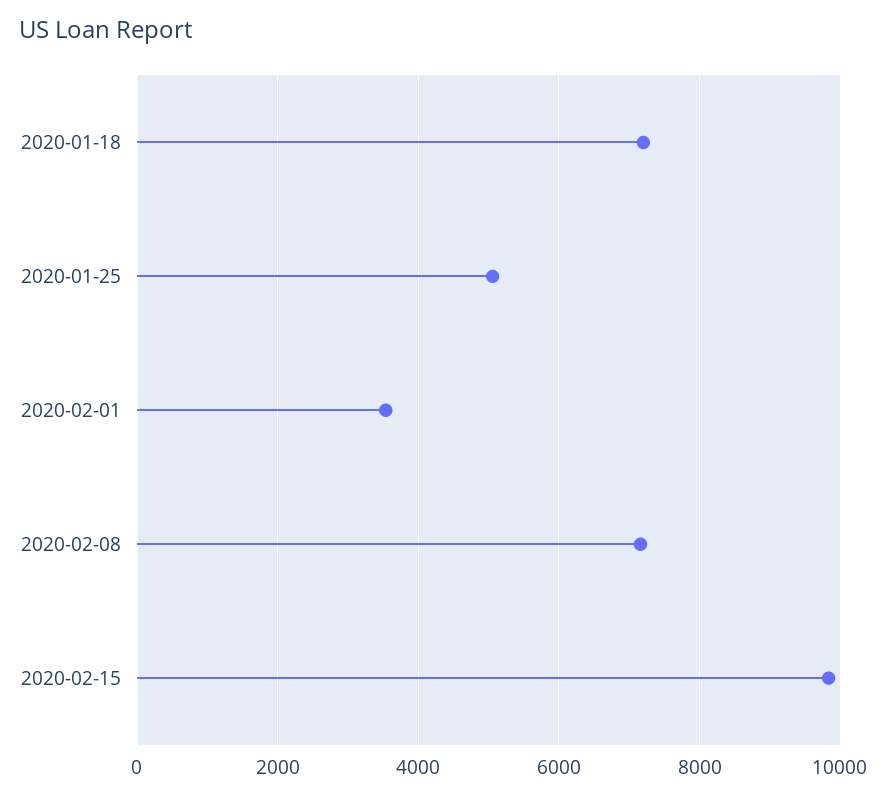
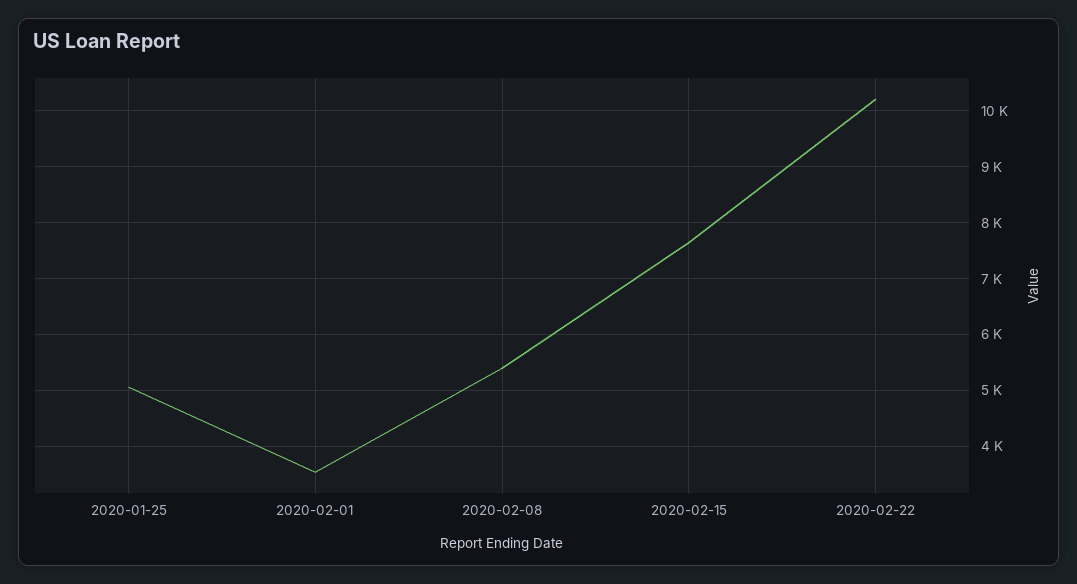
2020-01-18: 7200 -> none
2020-02-08: 7200 -> 5400
2020-02-15: 9800 -> 7600
2020-02-22: none -> 10200

